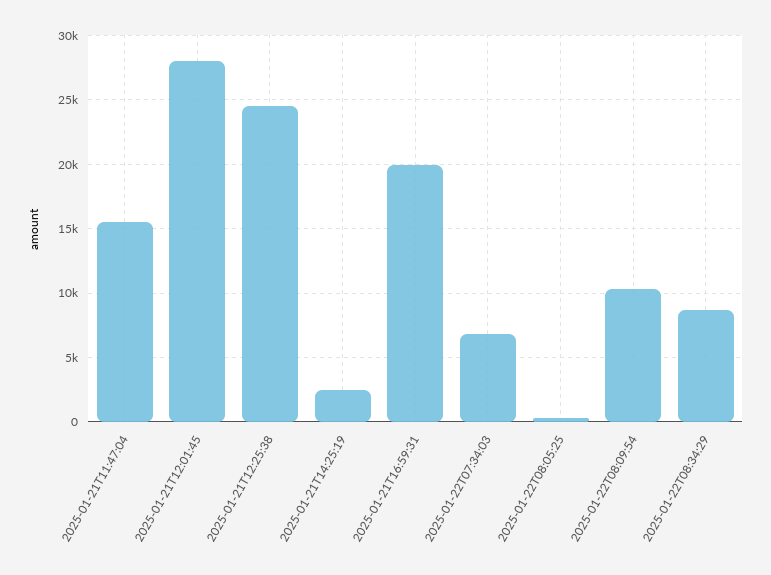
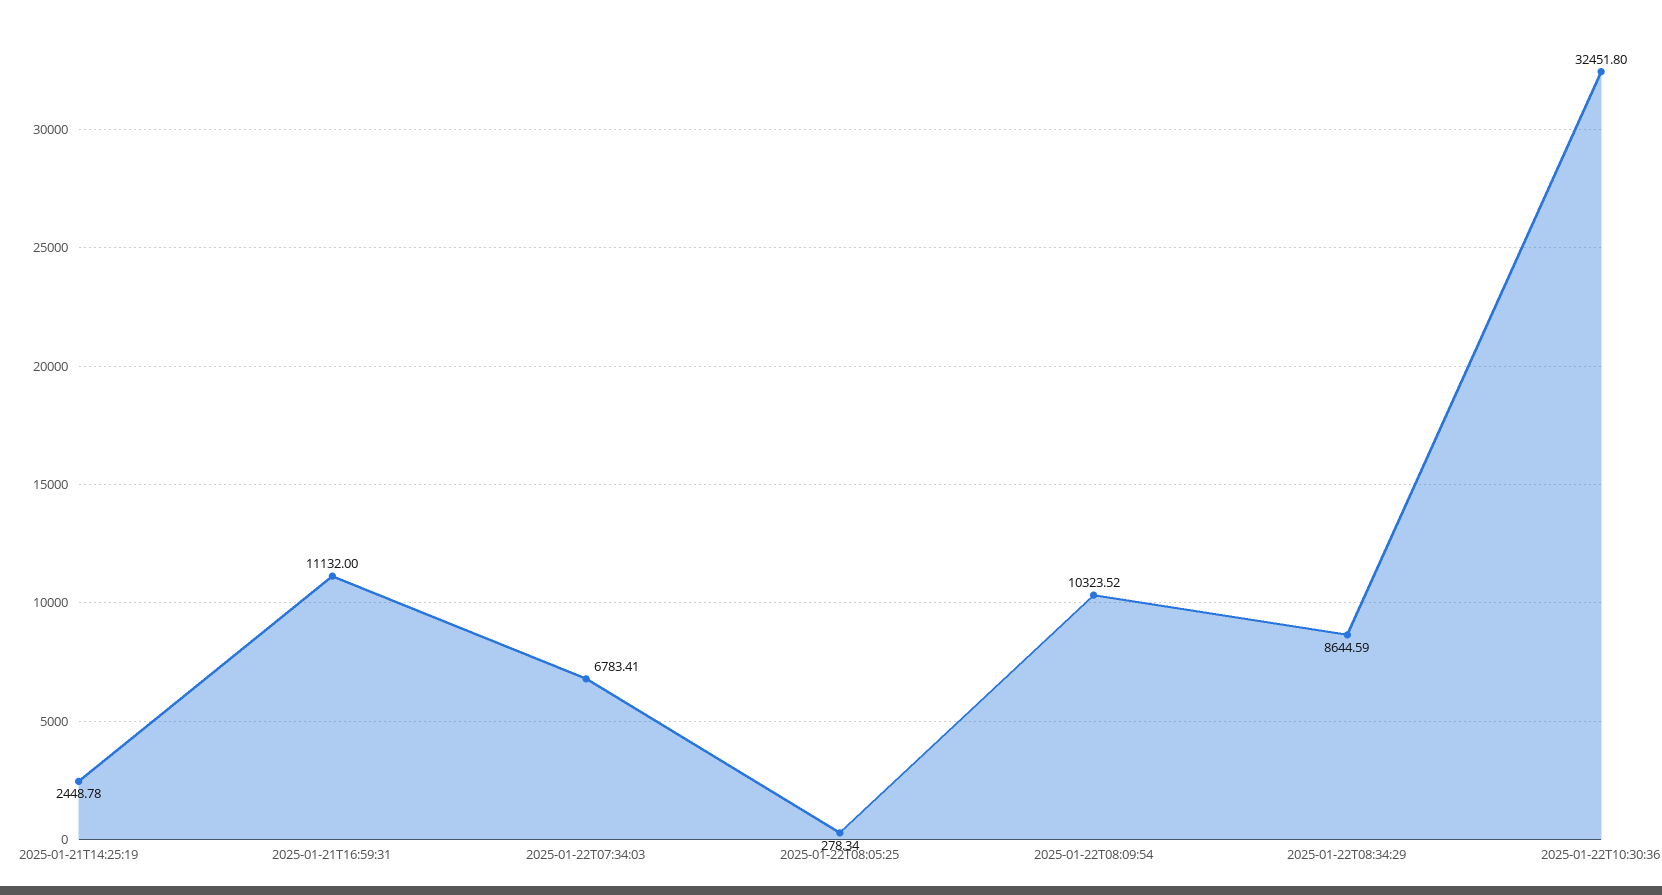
2025-01-21T11:47:04: 15500 -> none
2025-01-21T12:01:45: 28000 -> none
2025-01-21T12:25:38: 24500 -> none
2025-01-21T16:59:31: 20000 -> 11132
2025-01-22T10:30:36: none -> 32451.8

